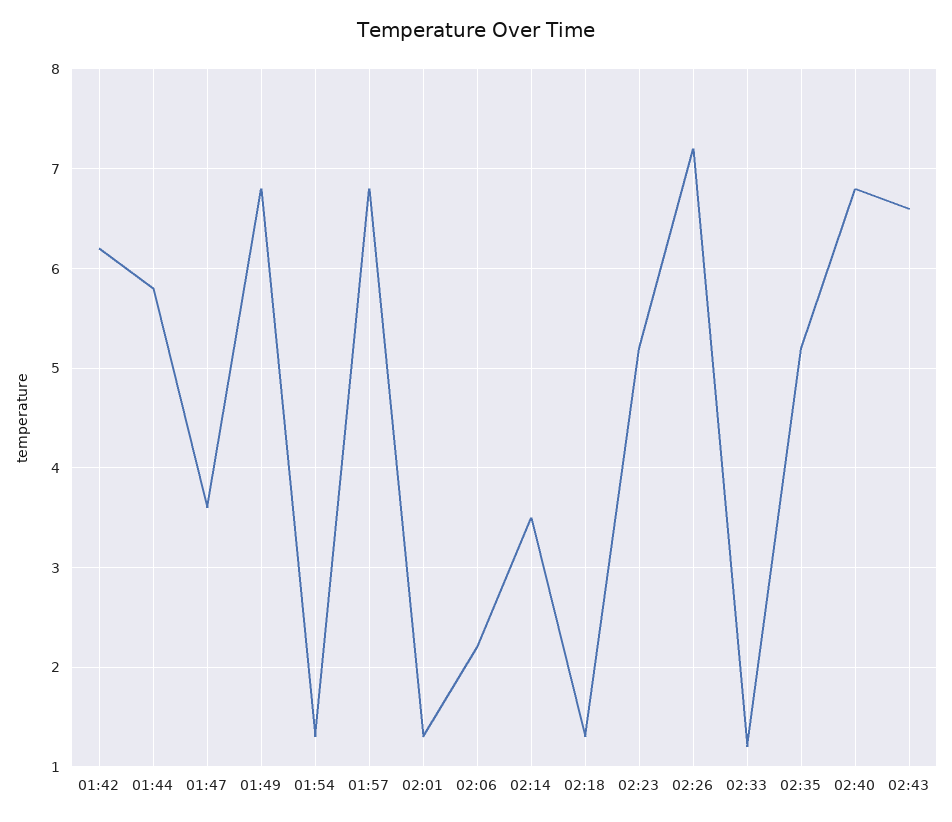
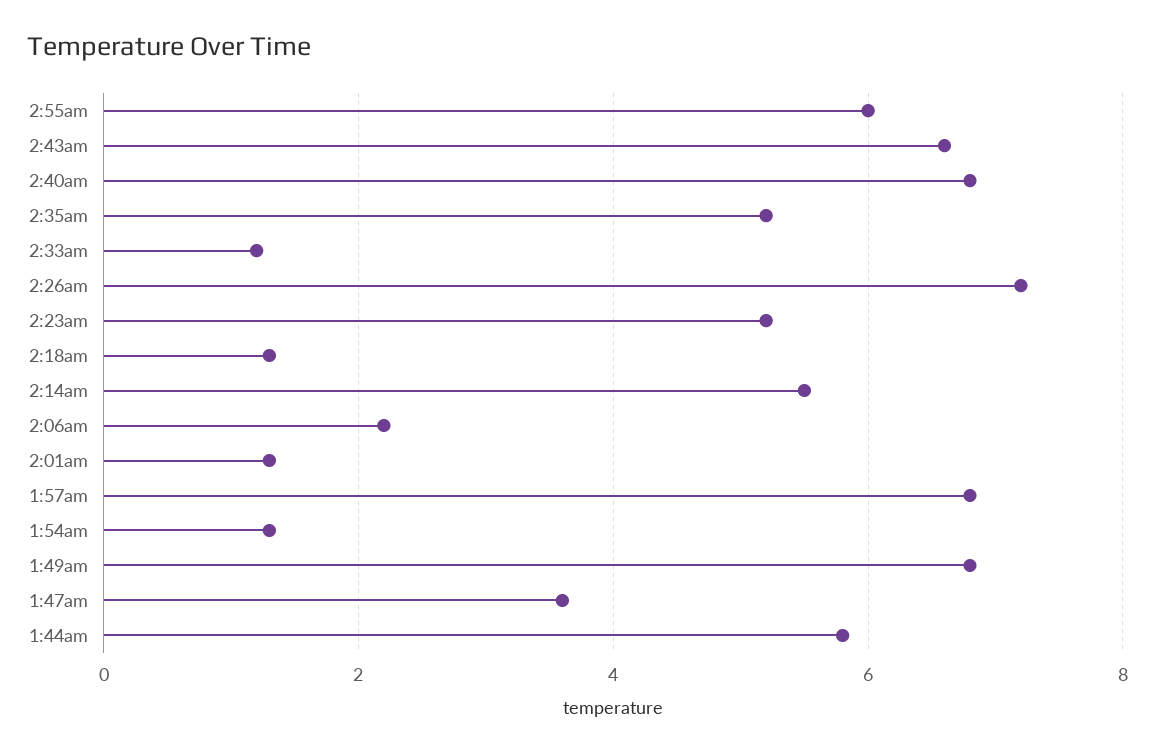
01:42: 6.2 -> none
02:14: 3.5 -> 5.5
2:55am: none -> 6

